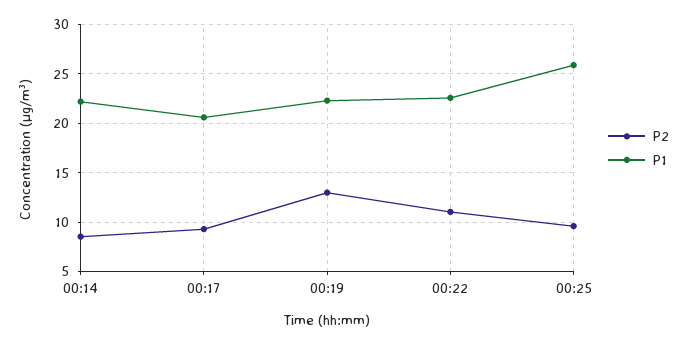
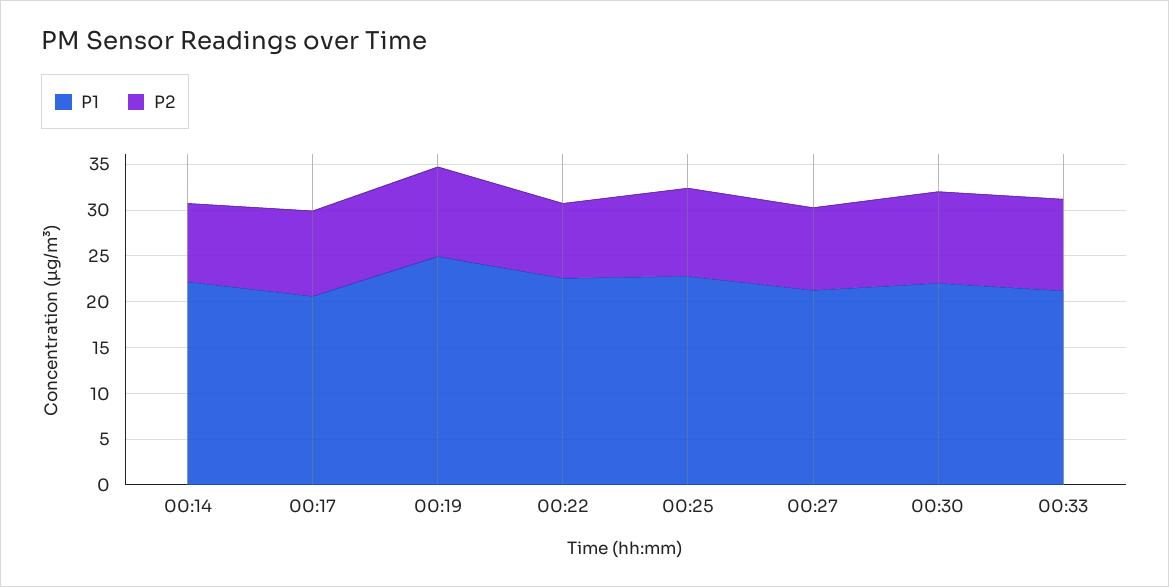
P2, 00:19: 13 -> 10
P1, 00:19: 22 -> 25
P2, 00:22: 11 -> 8
P1, 00:25: 26 -> 23
P1, 00:27: none -> 21
P2, 00:27: none -> 9
P1, 00:30: none -> 22
P2, 00:30: none -> 10
P1, 00:33: none -> 21
P2, 00:33: none -> 10

